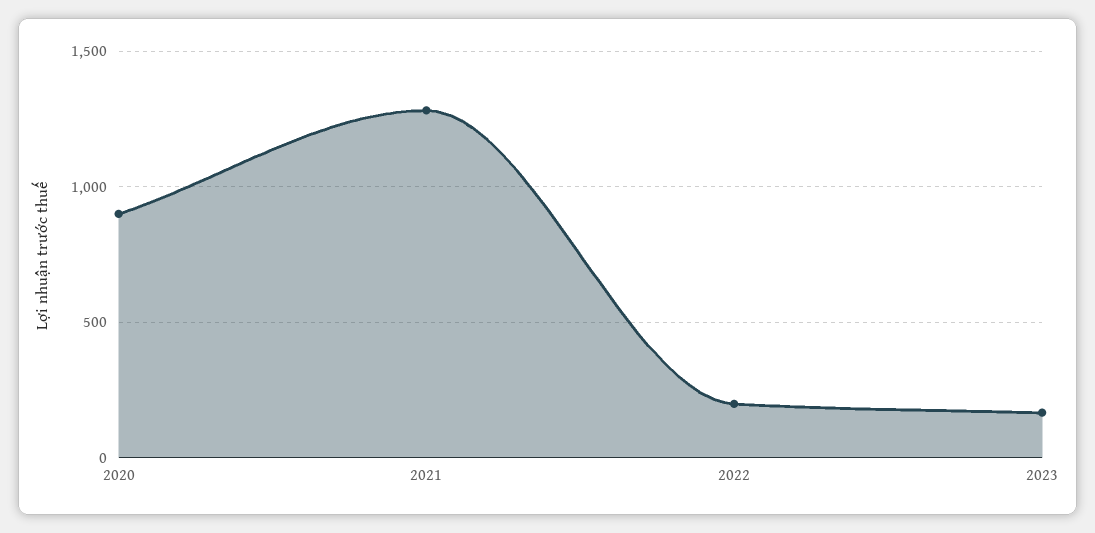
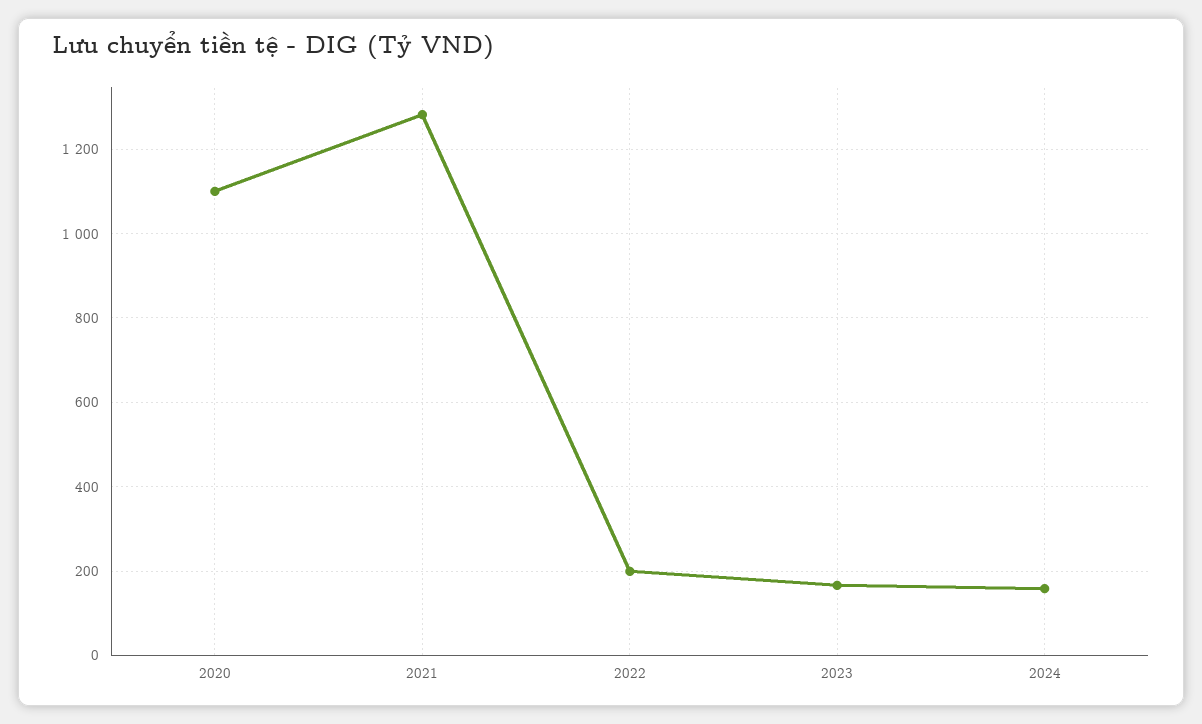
2020: 900 -> 1100
2024: none -> 160

